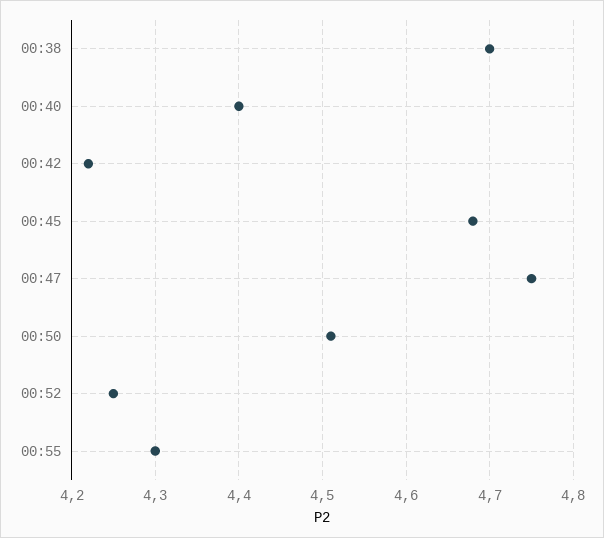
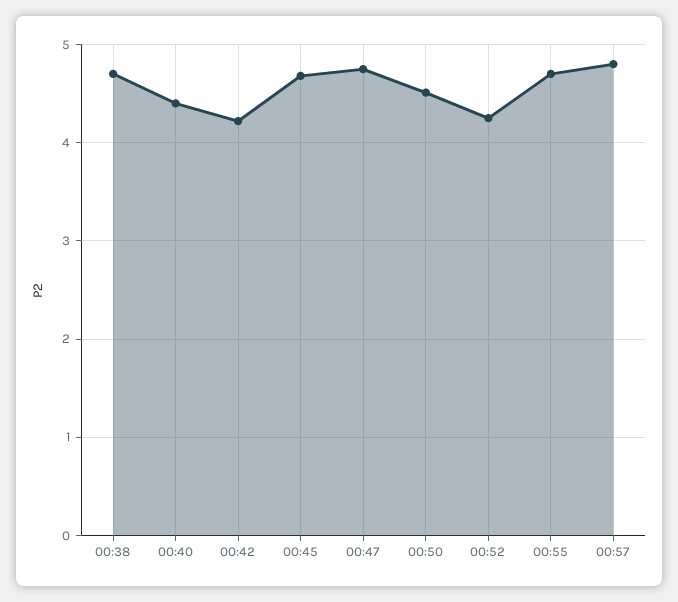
00:55: 4.3 -> 4.7
00:57: none -> 4.8

